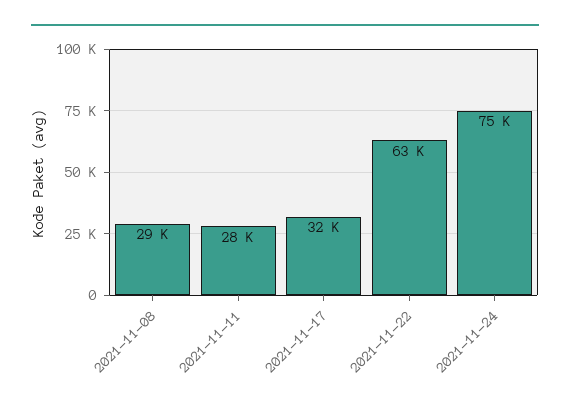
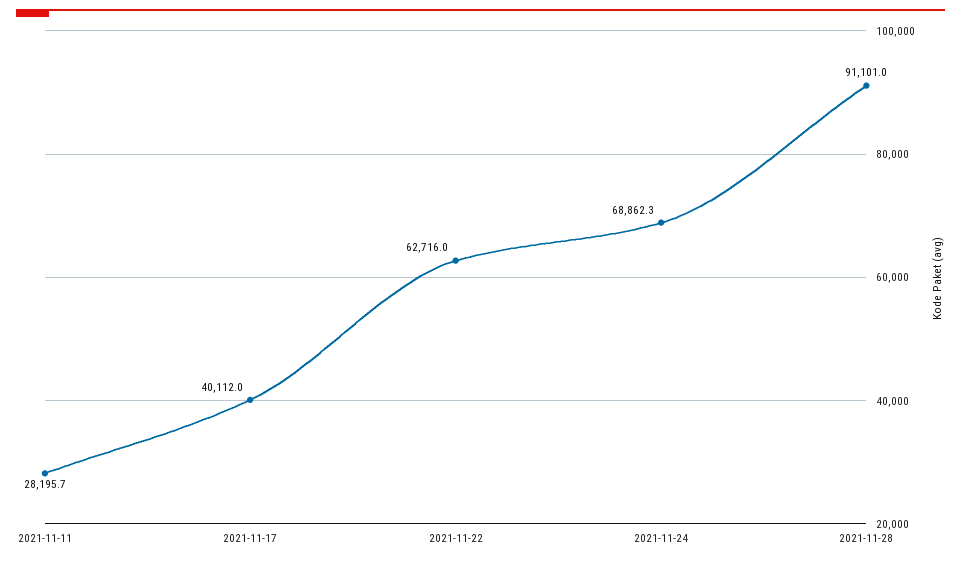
2021-11-08: 29000 -> none
2021-11-17: 32000 -> 40112
2021-11-24: 75000 -> 68862.3
2021-11-28: none -> 91101

